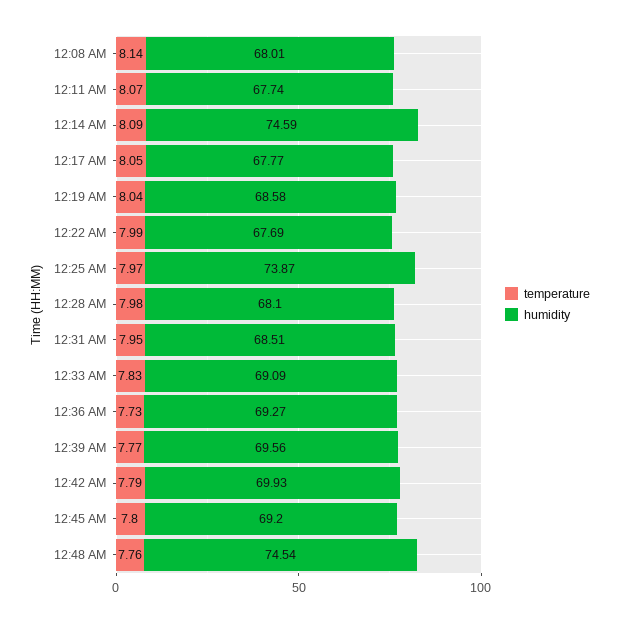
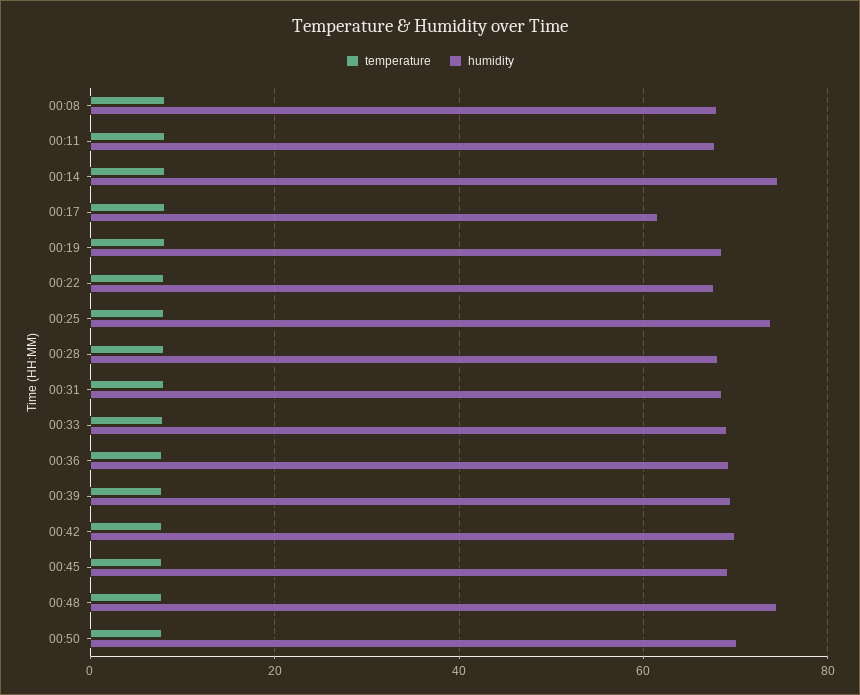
humidity, 12:17 AM: 67.77 -> 62
temperature, 00:50: none -> 8
humidity, 00:50: none -> 70

